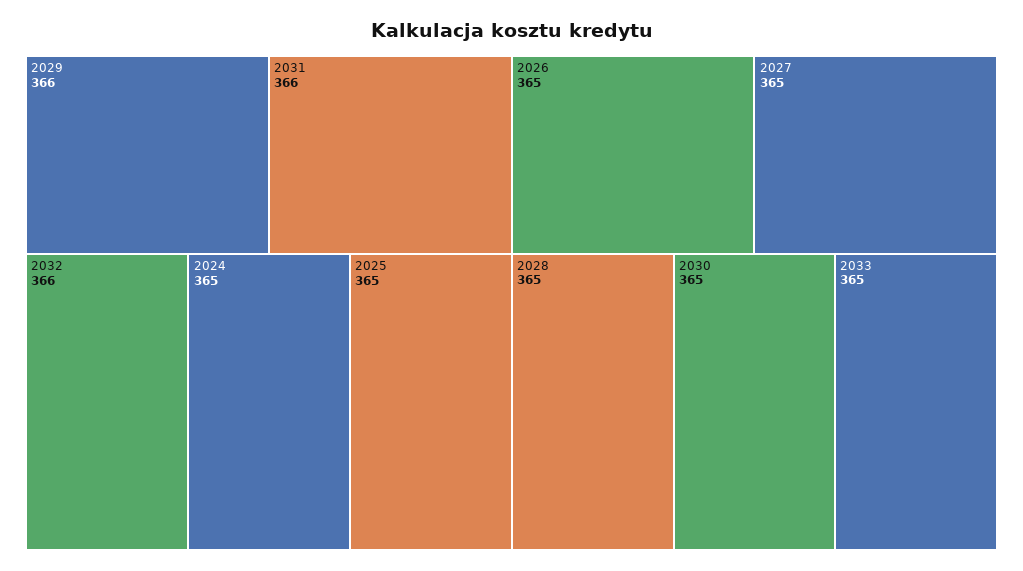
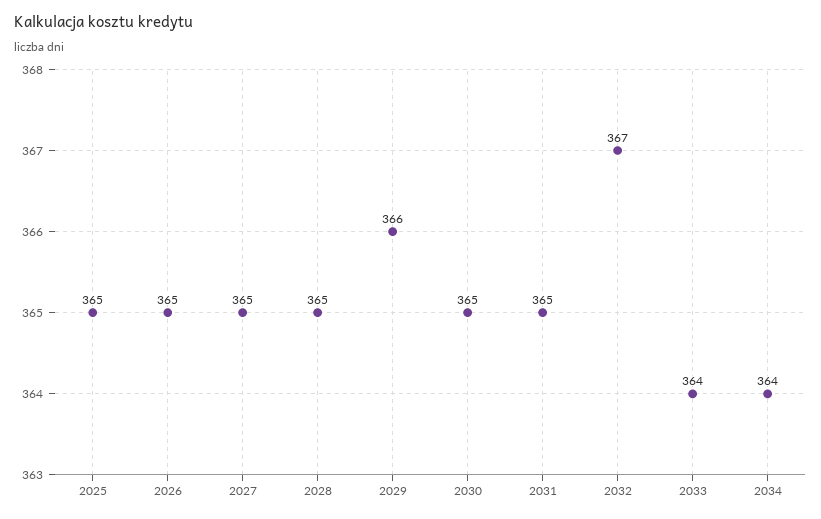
2031: 366 -> 365
2032: 366 -> 367
2024: 365 -> none
2033: 365 -> 364
2034: none -> 364

